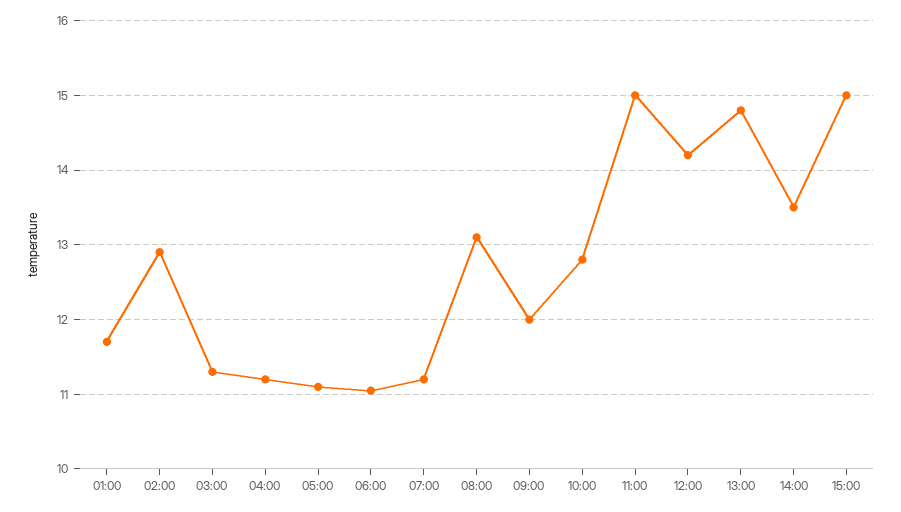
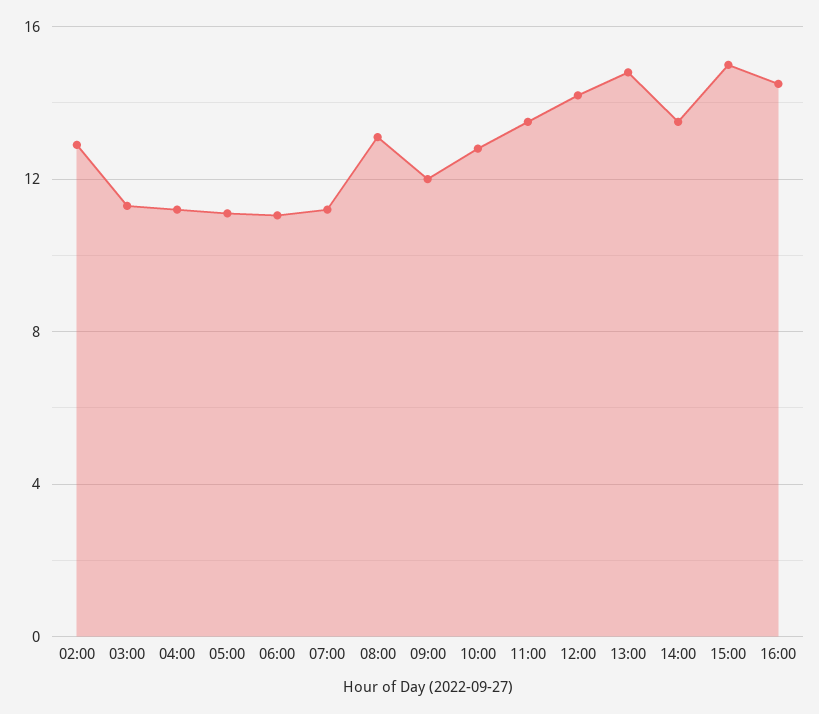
01:00: 11.7 -> none
11:00: 15 -> 13.5
16:00: none -> 14.5

